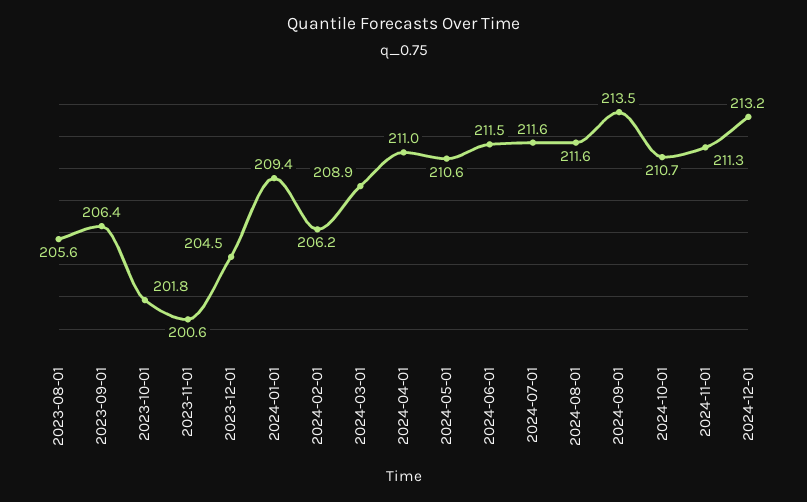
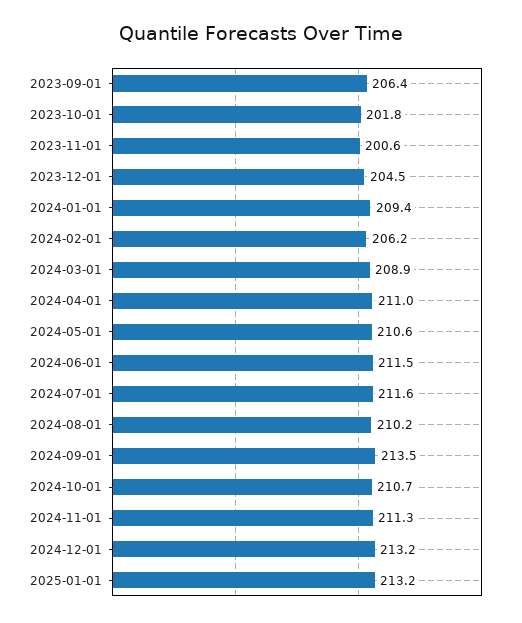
2023-08-01: 205.6 -> none
2024-08-01: 211.6 -> 210.2
2025-01-01: none -> 213.2

